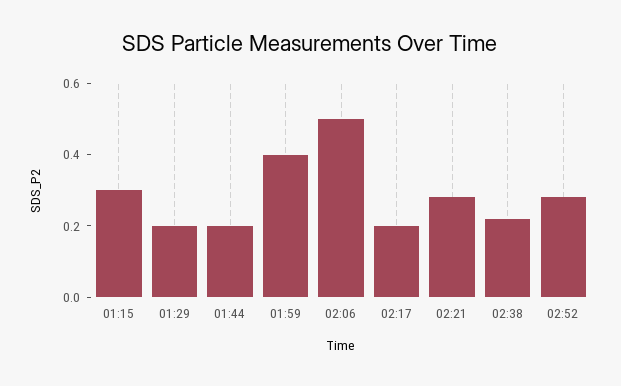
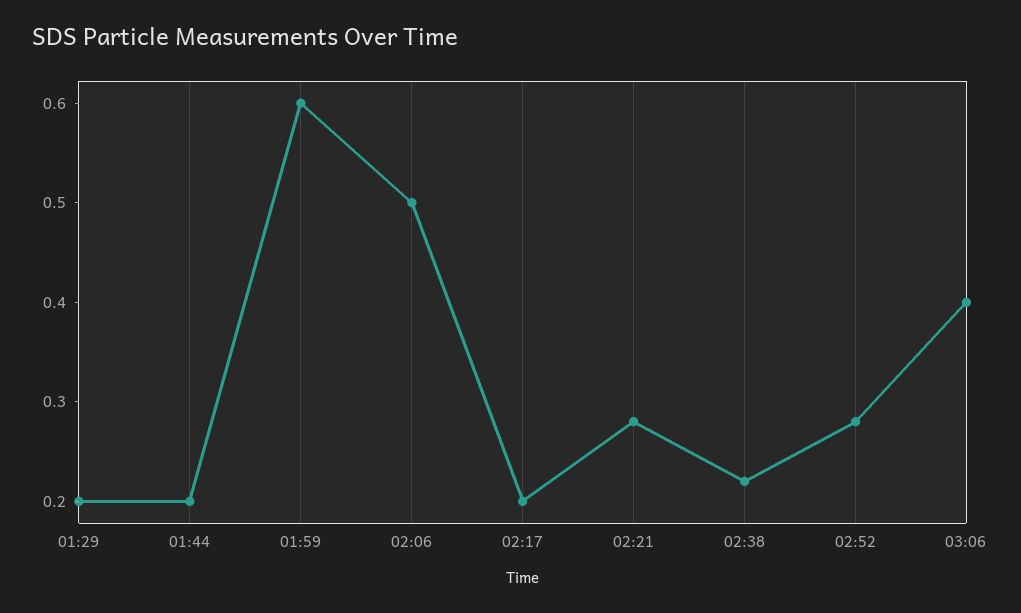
01:15: 0.3 -> none
01:59: 0.4 -> 0.6
03:06: none -> 0.4

